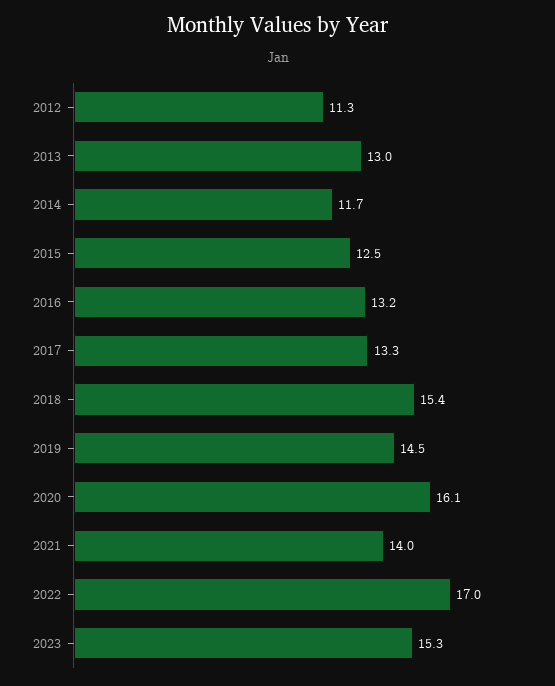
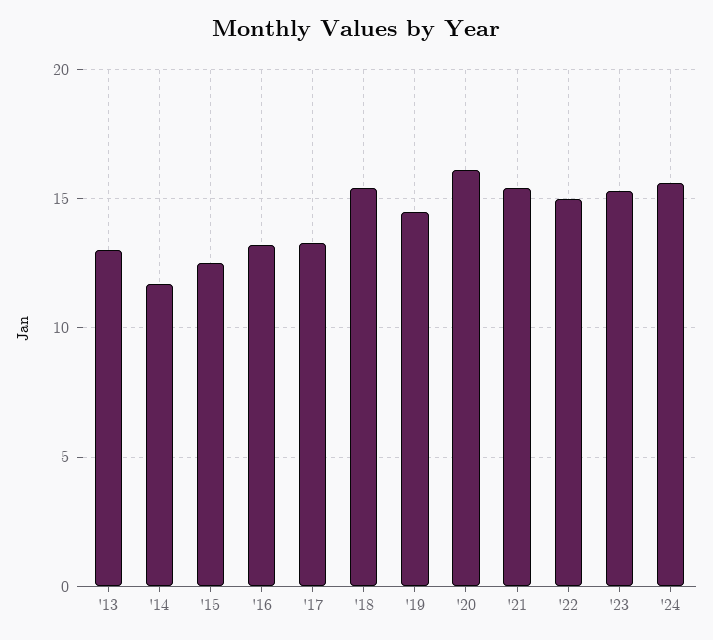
2012: 11.3 -> none
2021: 14 -> 15.5
2022: 17 -> 15
'24: none -> 15.5

